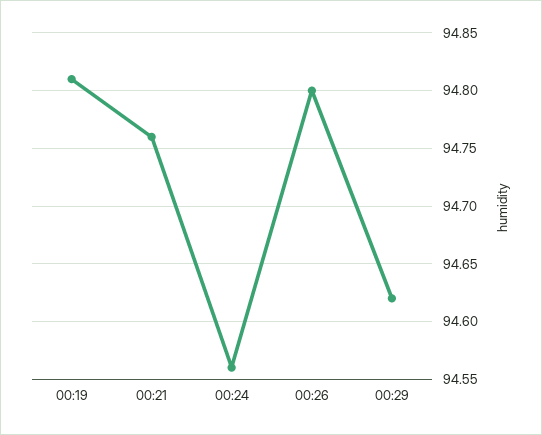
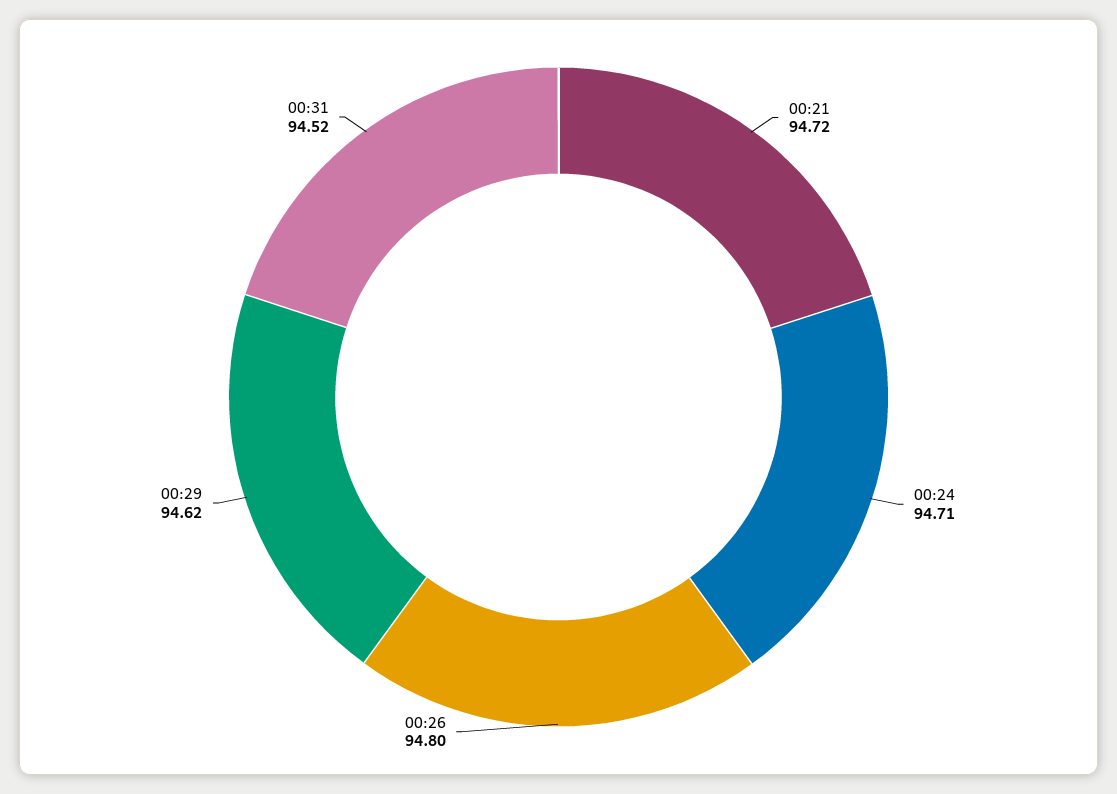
00:19: 94.81 -> none
00:21: 94.76 -> 94.72
00:24: 94.56 -> 94.71
00:31: none -> 94.52

